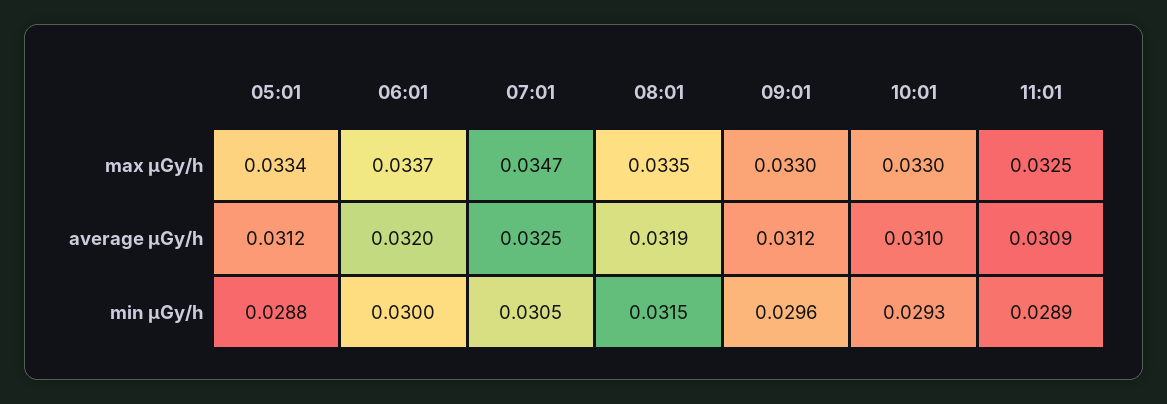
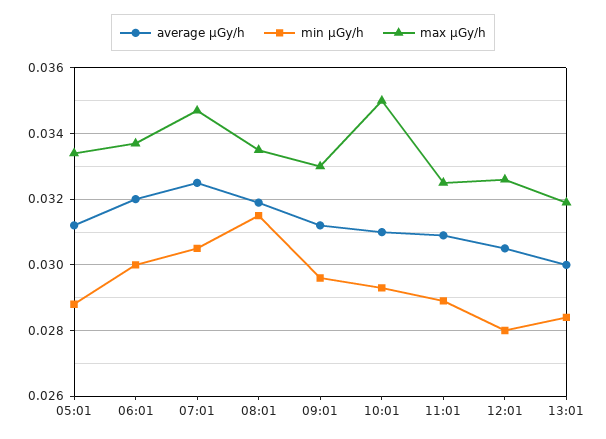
max μGy/h, 10:01: 0.033 -> 0.035
average μGy/h, 12:01: none -> 0.0305
min μGy/h, 12:01: none -> 0.028
max μGy/h, 12:01: none -> 0.0325
average μGy/h, 13:01: none -> 0.03
min μGy/h, 13:01: none -> 0.0285
max μGy/h, 13:01: none -> 0.032

